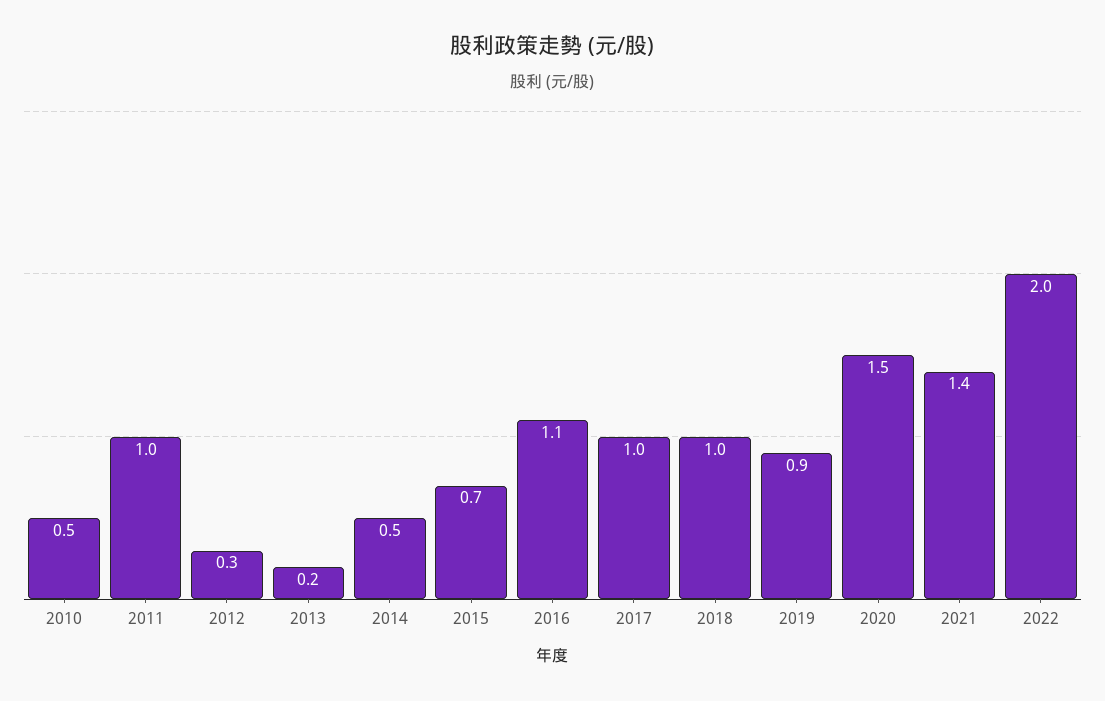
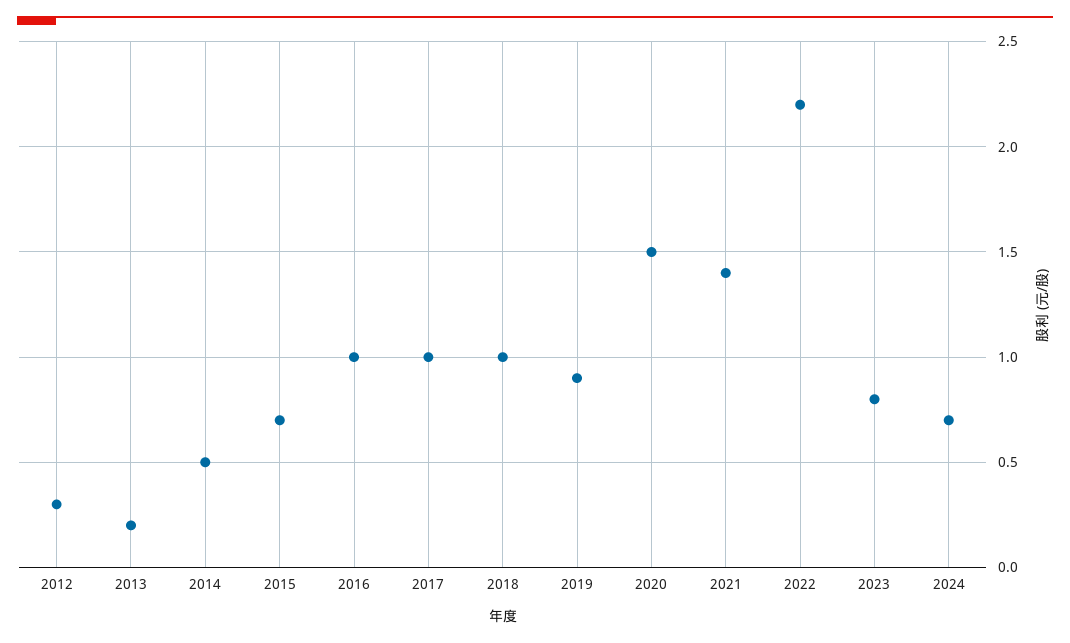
2010: 0.5 -> none
2011: 1 -> none
2016: 1.1 -> 1
2022: 2 -> 2.2
2023: none -> 0.8
2024: none -> 0.7

